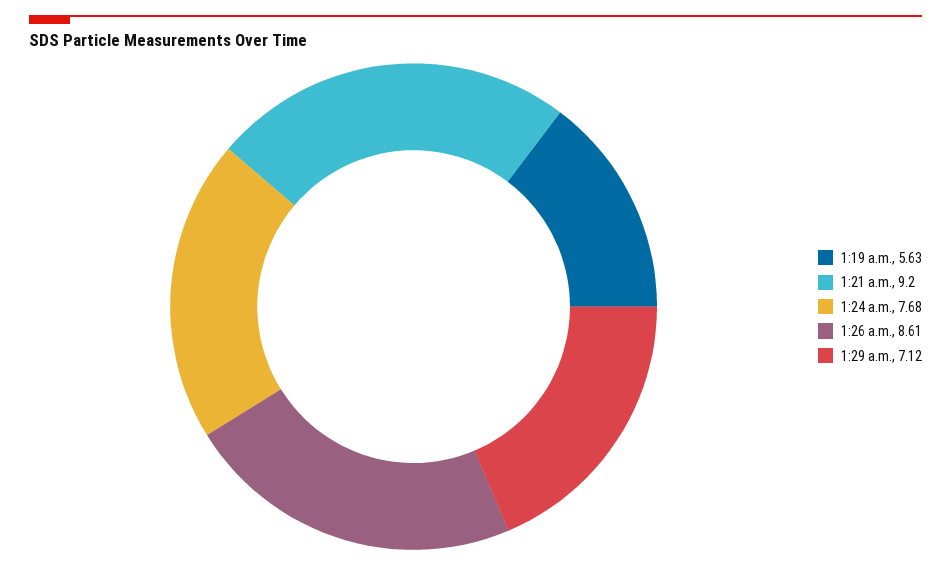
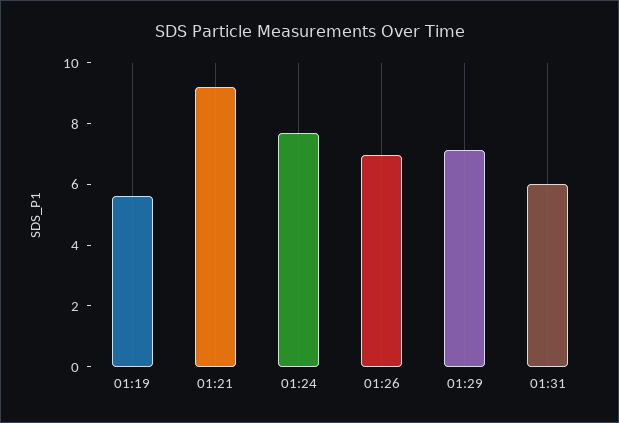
1:26 a.m.: 8.61 -> 7
01:31: none -> 6

